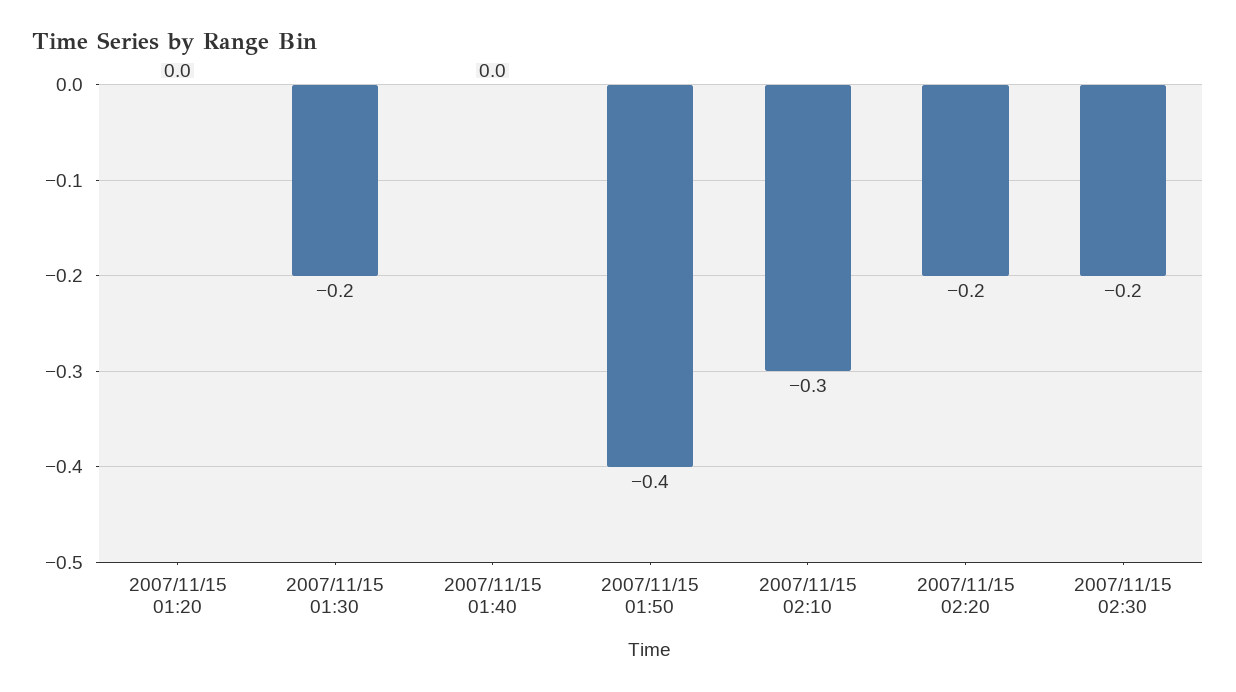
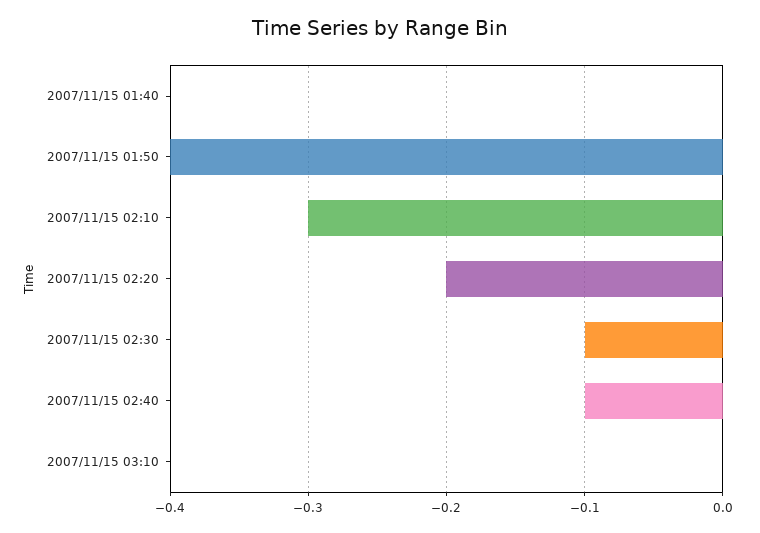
2007/11/15 01:20: 0 -> none
2007/11/15 01:30: -0.2 -> none
2007/11/15 02:30: -0.2 -> -0.1
2007/11/15 02:40: none -> -0.1
2007/11/15 03:10: none -> 0

